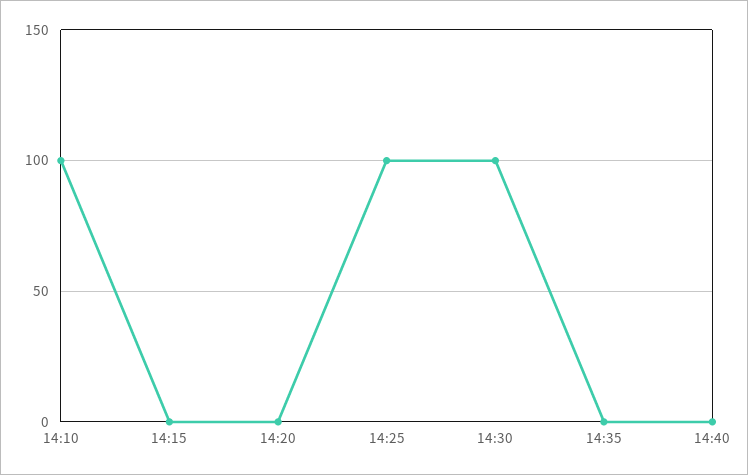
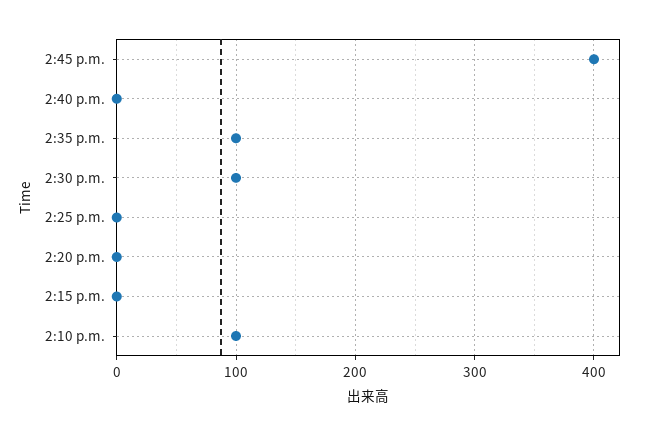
14:25: 100 -> 0
14:35: 0 -> 100
2:45 p.m.: none -> 400

